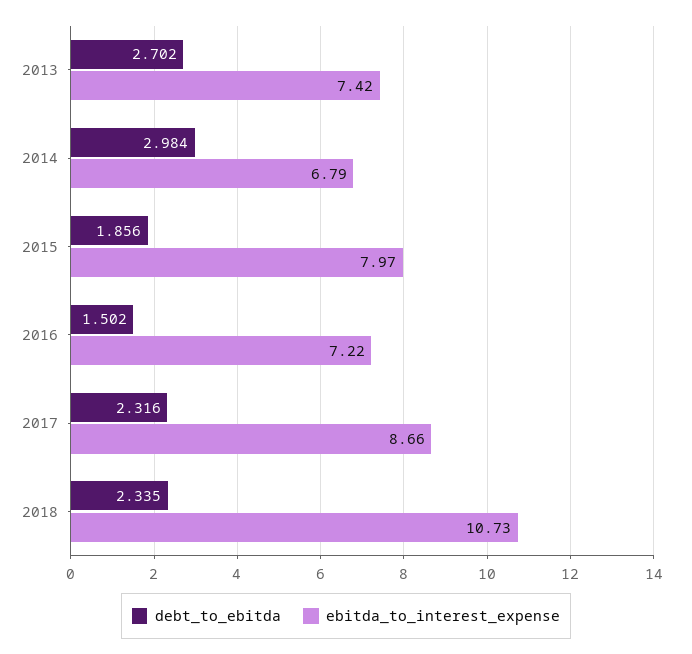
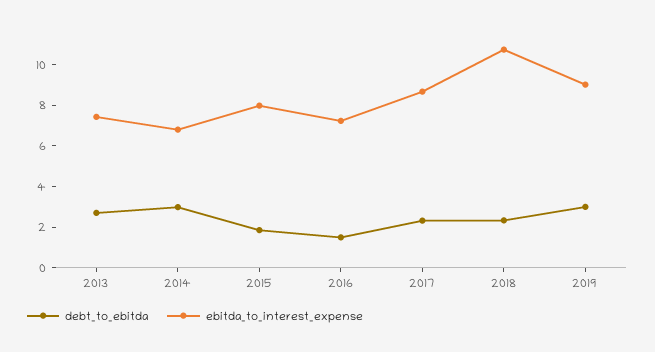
debt_to_ebitda, 2019: none -> 3
ebitda_to_interest_expense, 2019: none -> 9

